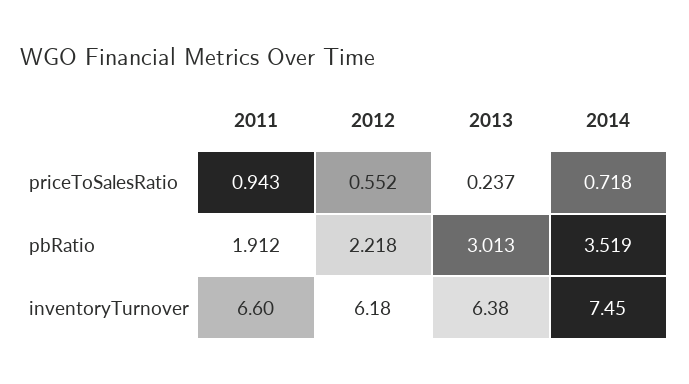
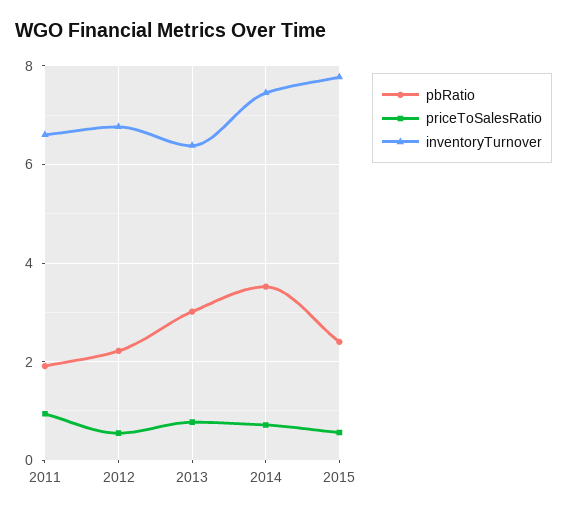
priceToSalesRatio, 2013: 0.237 -> 0.8
inventoryTurnover, 2012: 6.18 -> 6.8
pbRatio, 2015: none -> 2.4
priceToSalesRatio, 2015: none -> 0.6
inventoryTurnover, 2015: none -> 7.8

